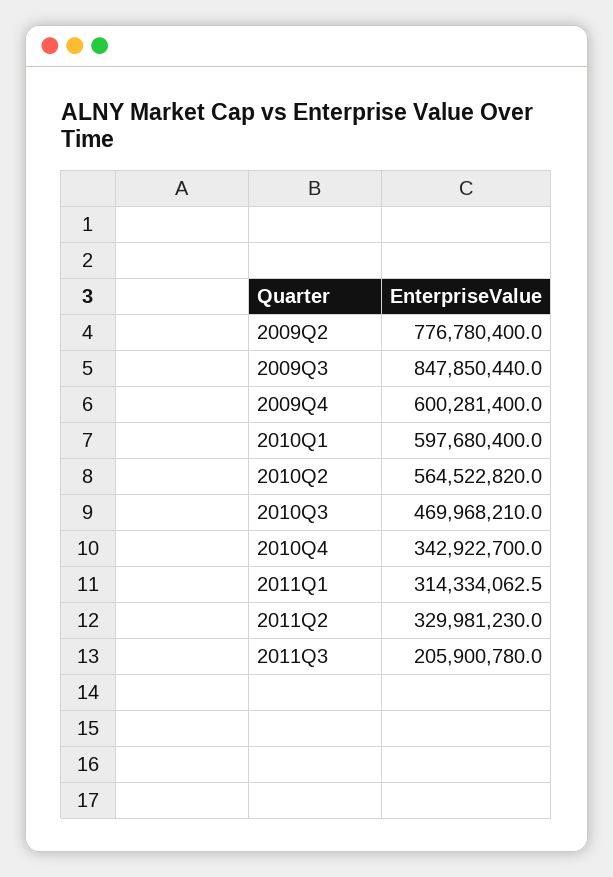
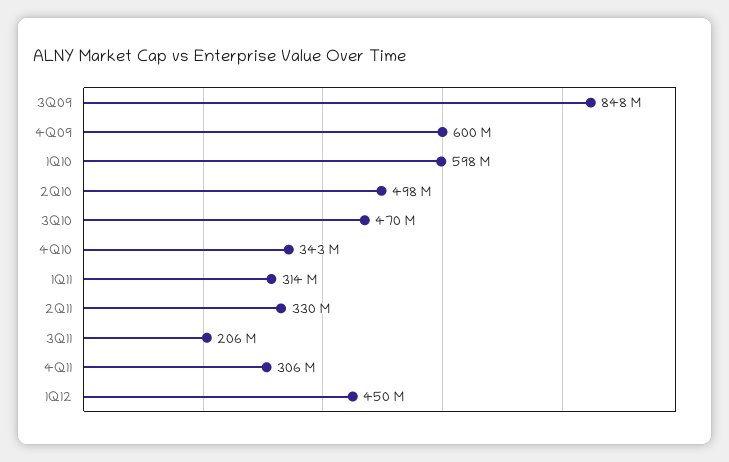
2009Q2: 776780400 -> none
2010Q2: 564522820 -> 498000000
4Q11: none -> 306000000
1Q12: none -> 450000000

